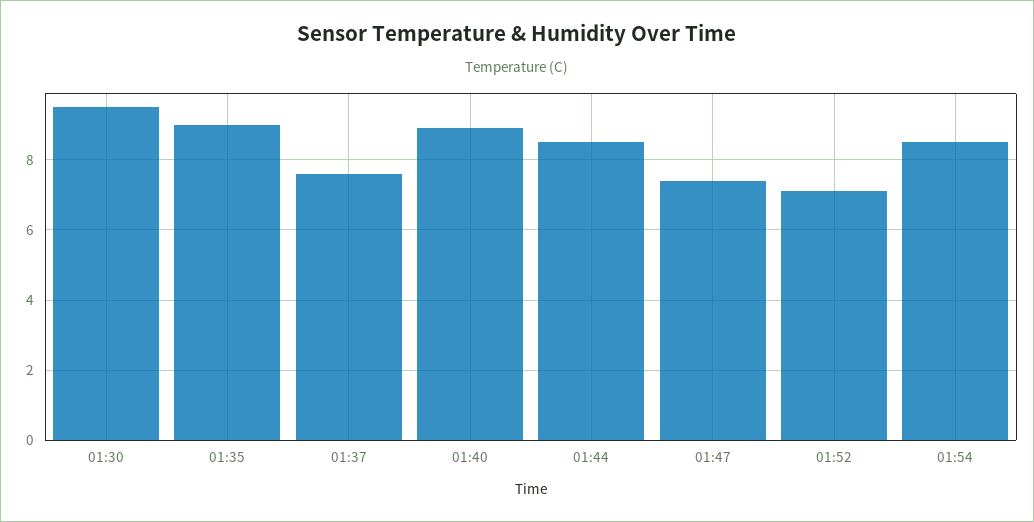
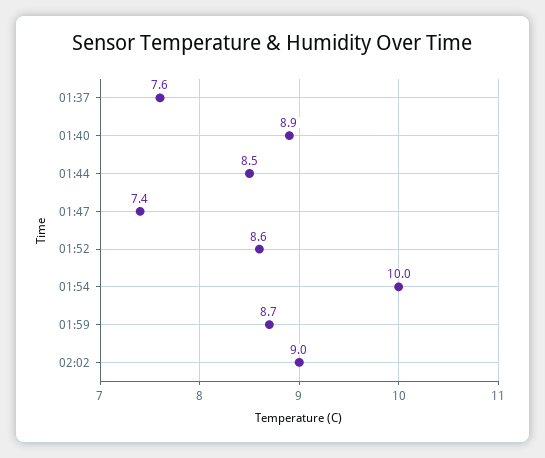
01:30: 9.5 -> none
01:35: 9 -> none
01:52: 7 -> 8.6
01:54: 8.5 -> 10
01:59: none -> 8.7
02:02: none -> 9

